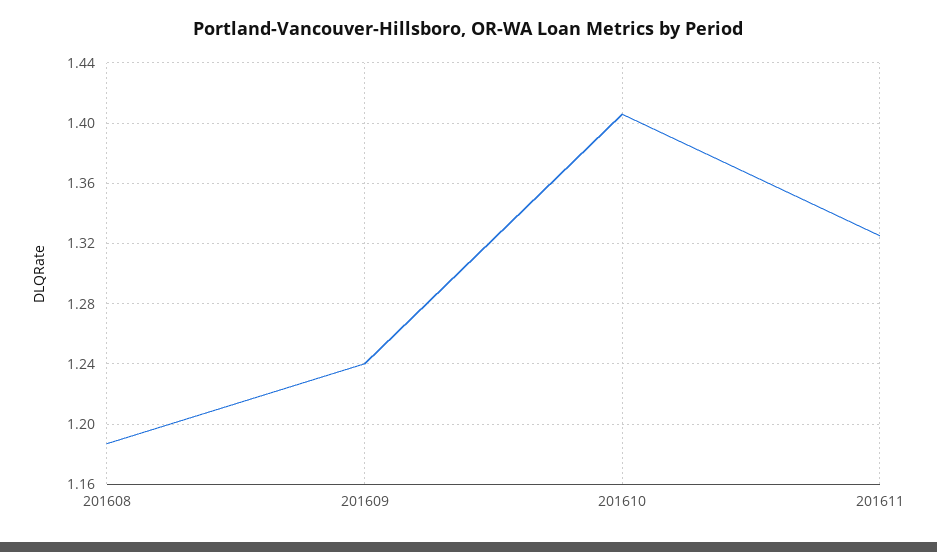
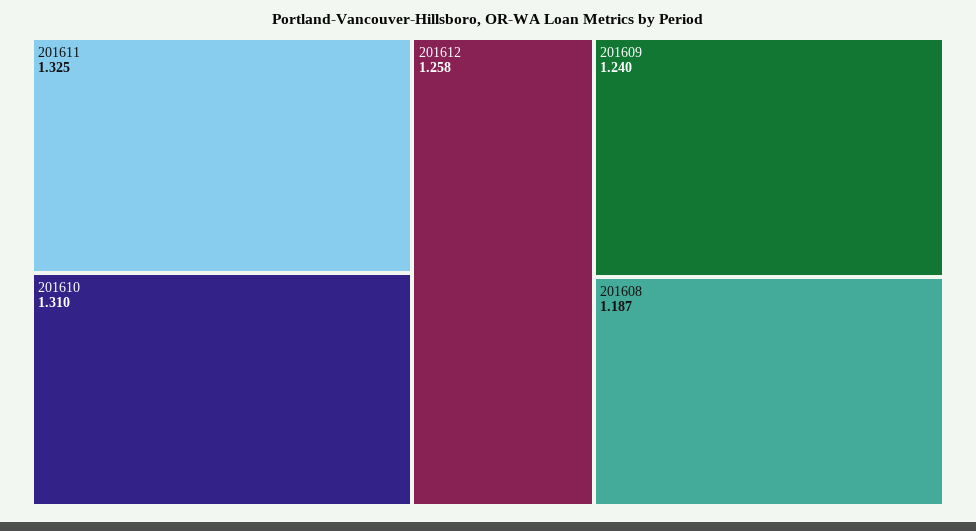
201610: 1.405 -> 1.31
201612: none -> 1.258

